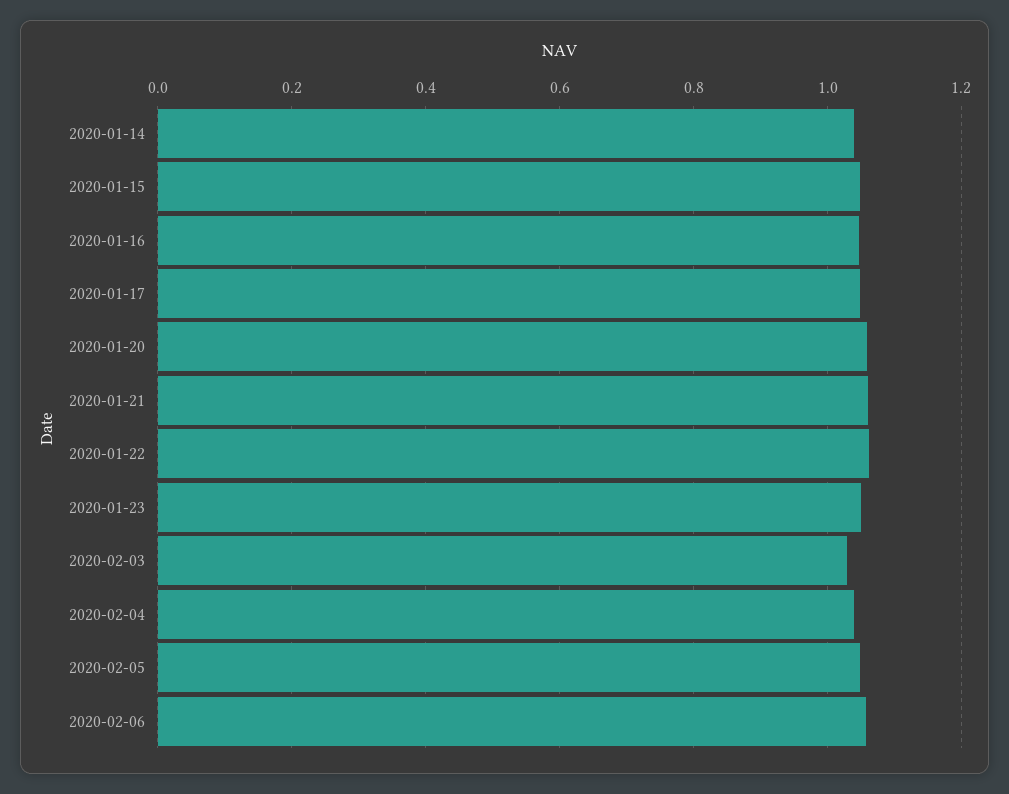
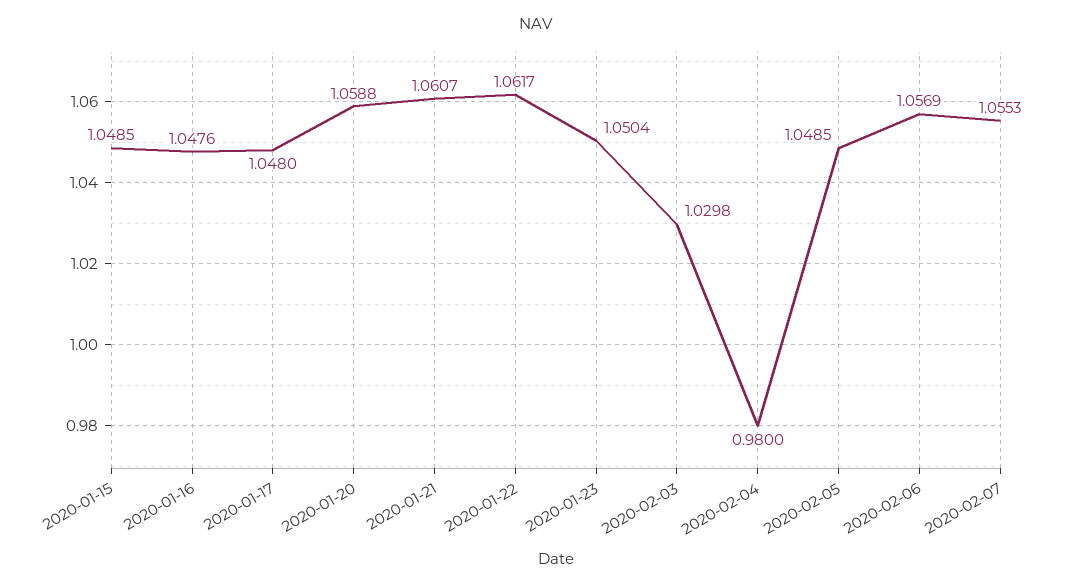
2020-01-14: 1.04 -> none
2020-02-04: 1.04 -> 0.98
2020-02-07: none -> 1.0553

